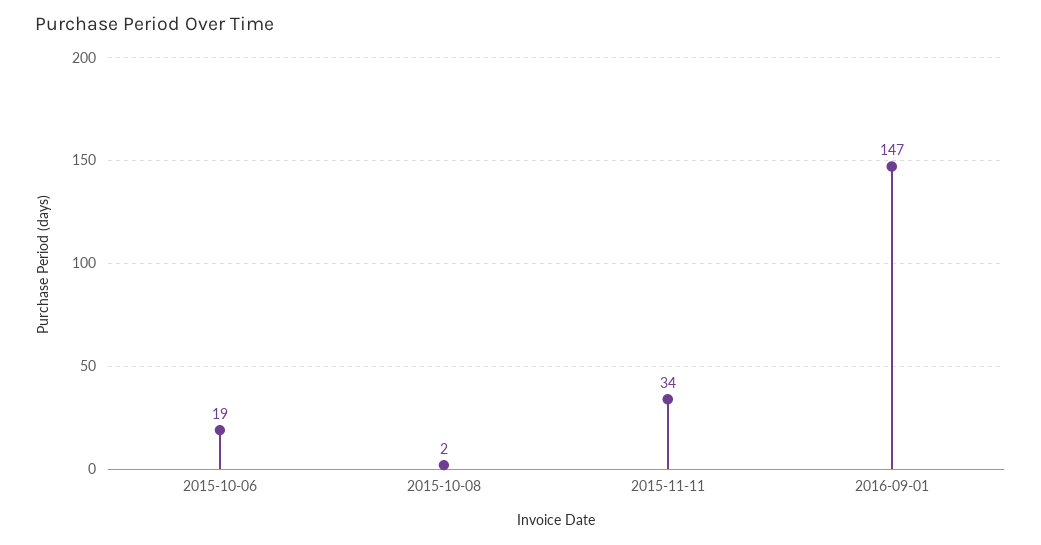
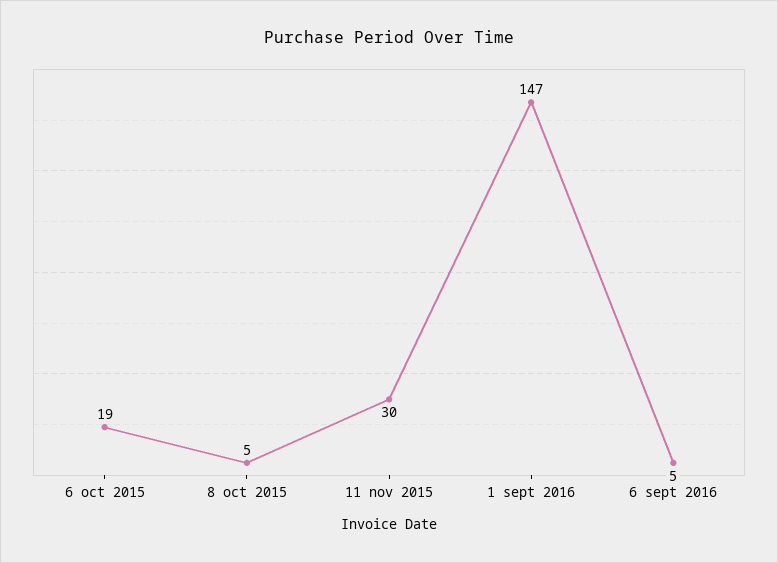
2015-10-08: 2 -> 5
2015-11-11: 34 -> 30
6 sept 2016: none -> 5

